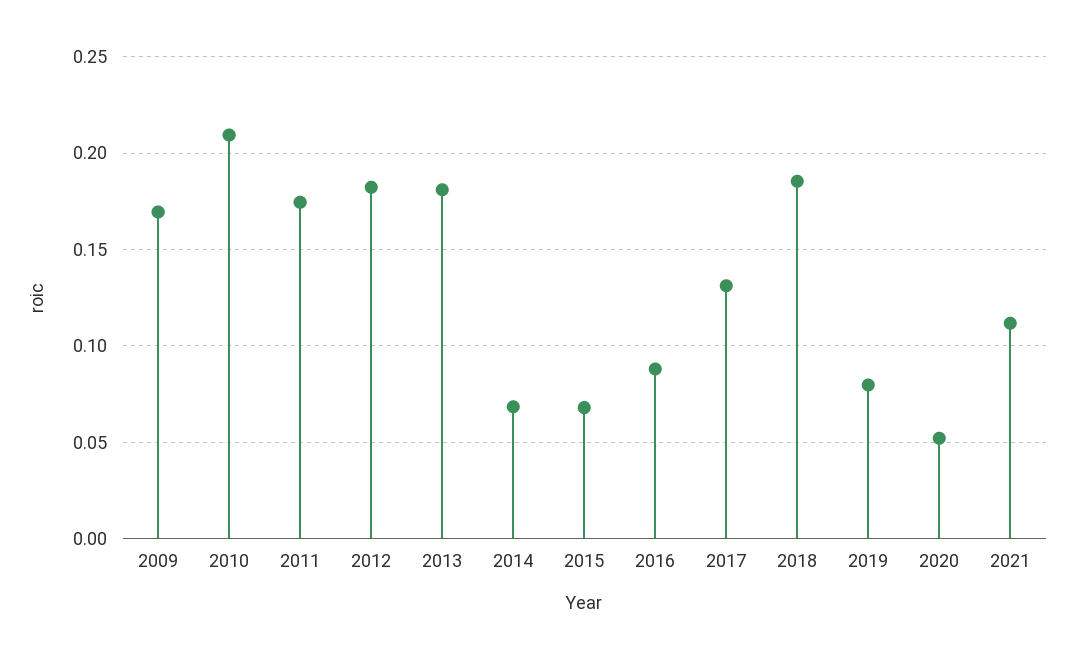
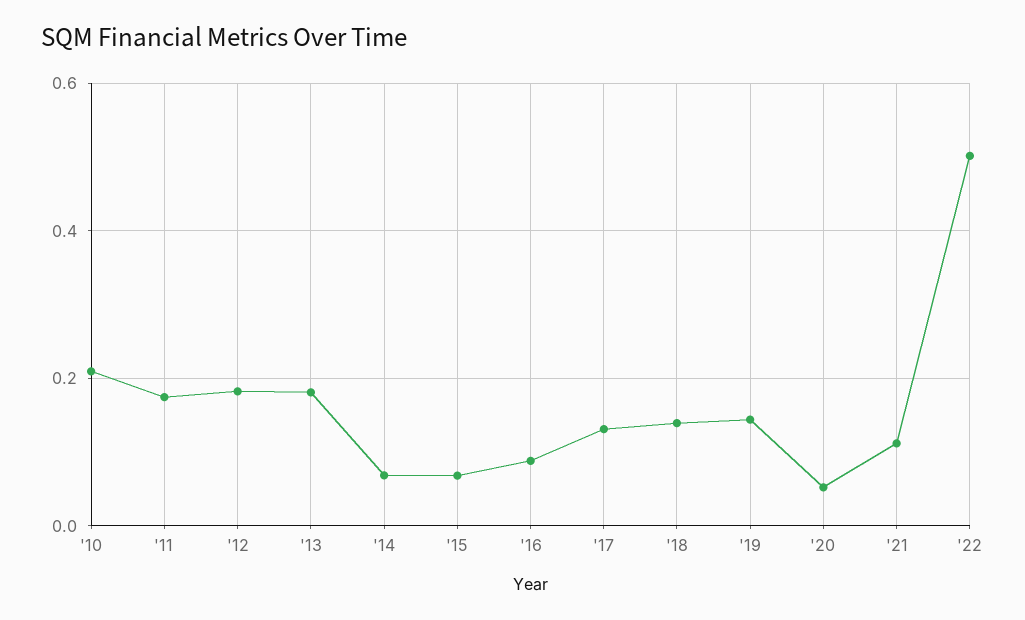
2009: 0.17 -> none
2018: 0.185 -> 0.14
2019: 0.08 -> 0.14
'22: none -> 0.5

